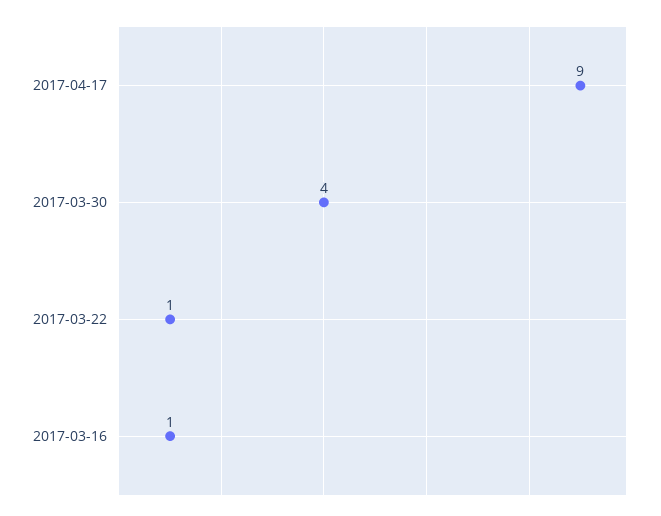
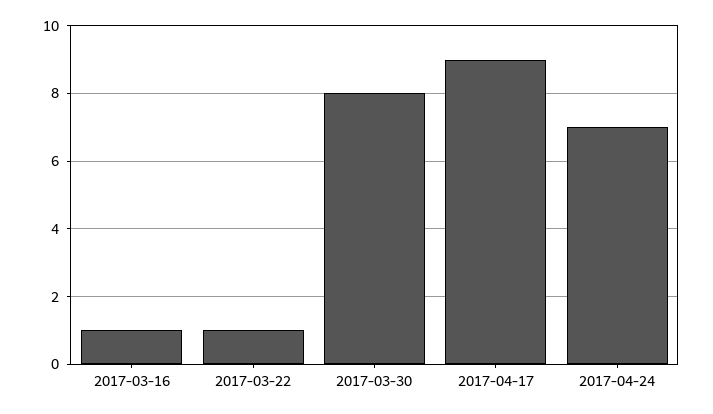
2017-03-30: 4 -> 8
2017-04-24: none -> 7

